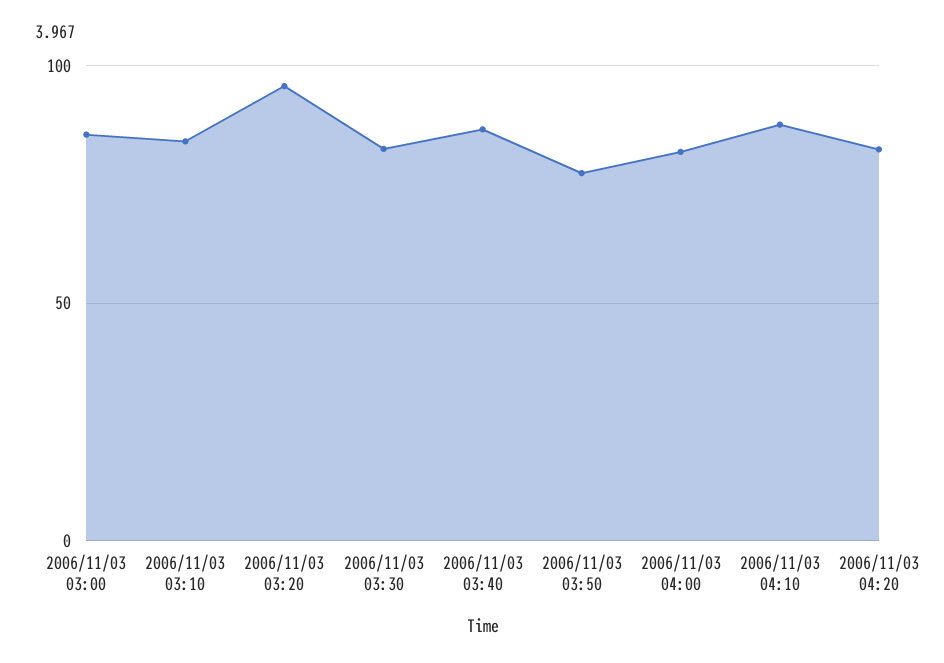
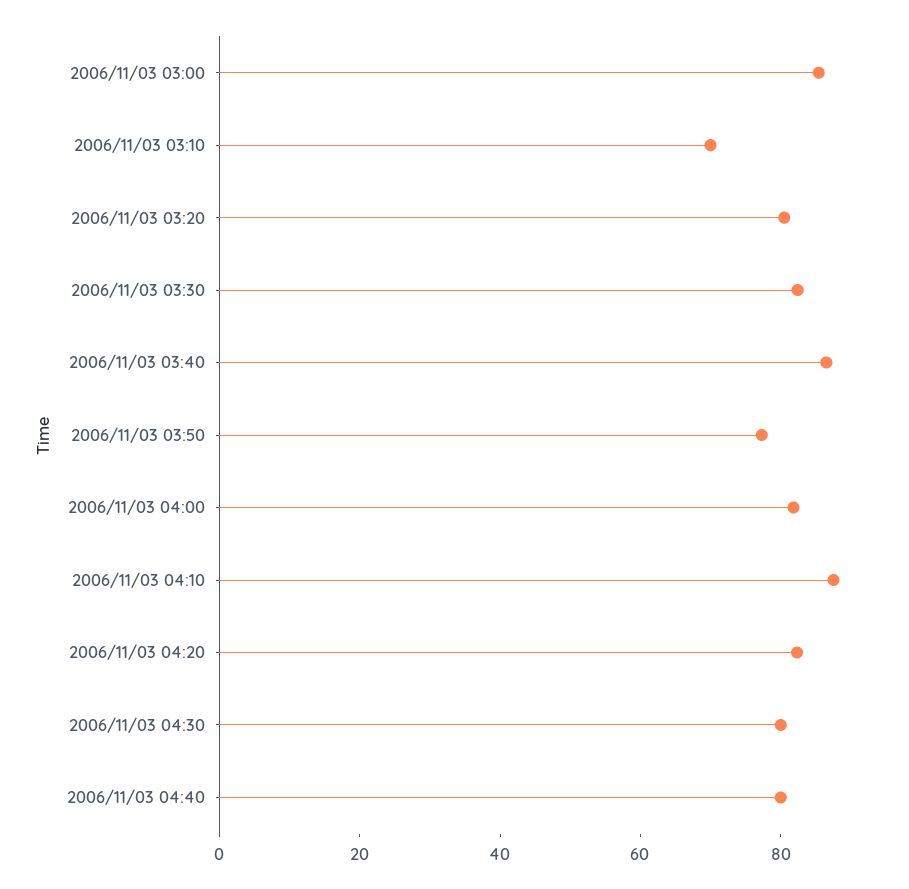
2006/11/03 03:10: 85 -> 70
2006/11/03 03:20: 95 -> 80
2006/11/03 04:30: none -> 80
2006/11/03 04:40: none -> 80

